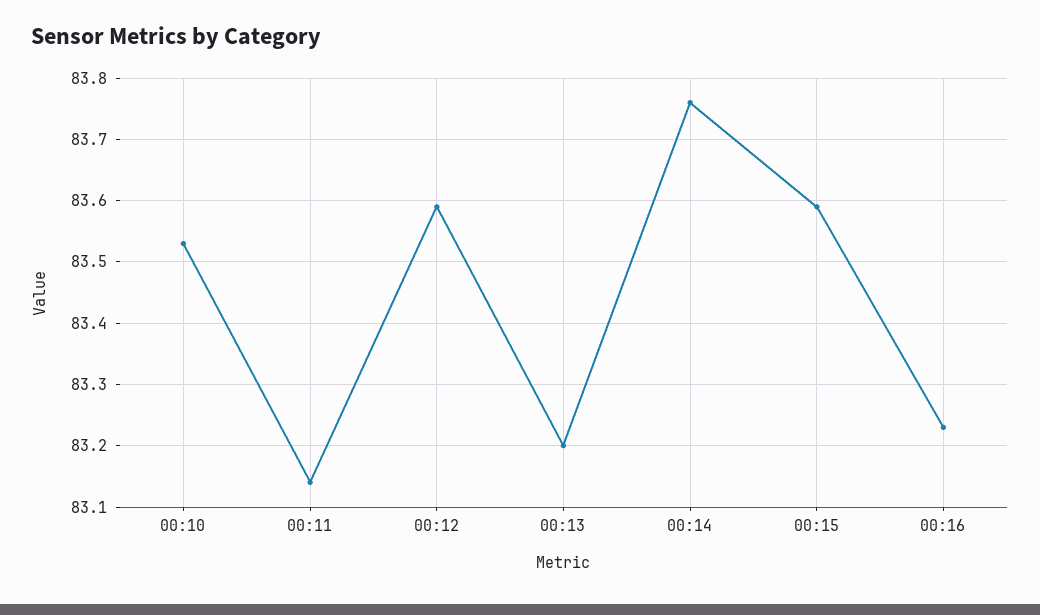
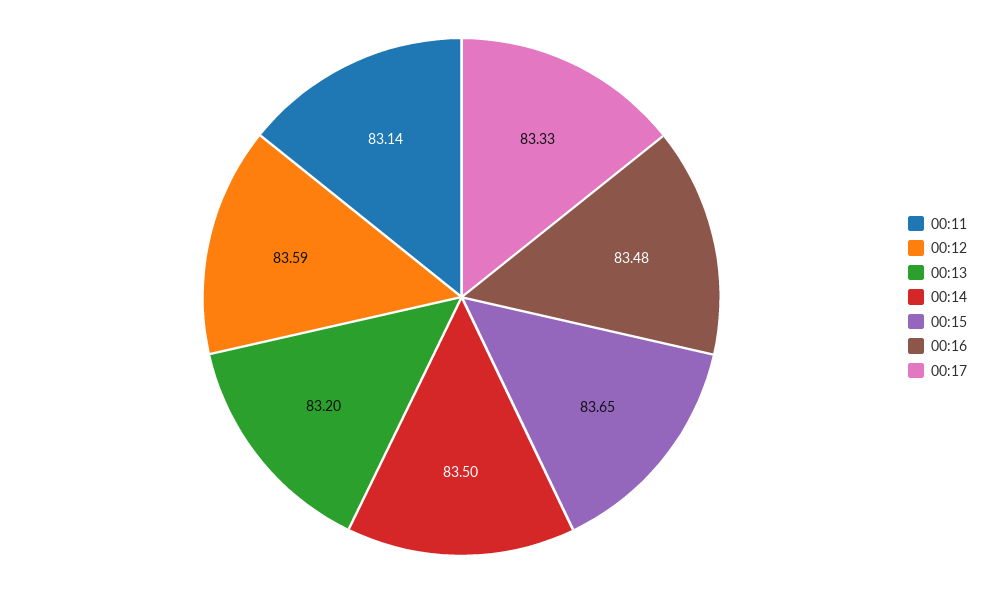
00:10: 83.53 -> none
00:14: 83.76 -> 83.5
00:15: 83.59 -> 83.65
00:16: 83.23 -> 83.48
00:17: none -> 83.33

